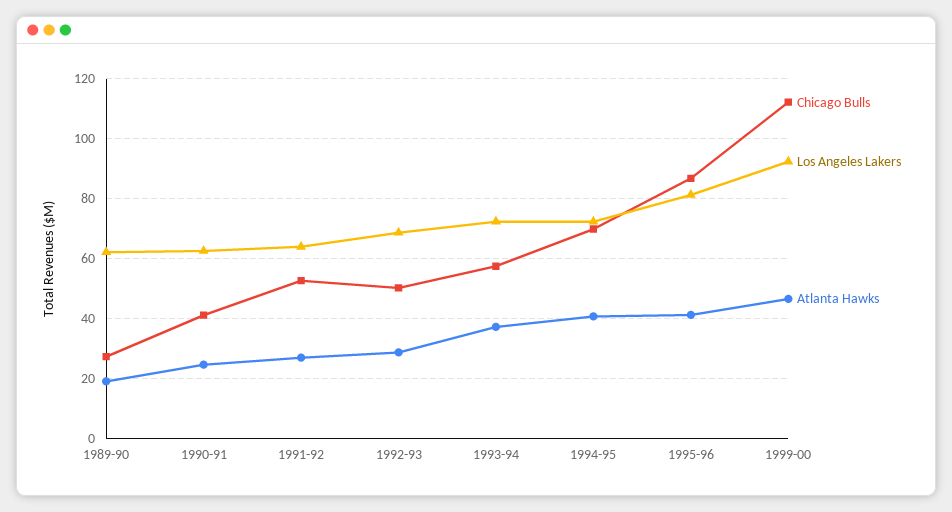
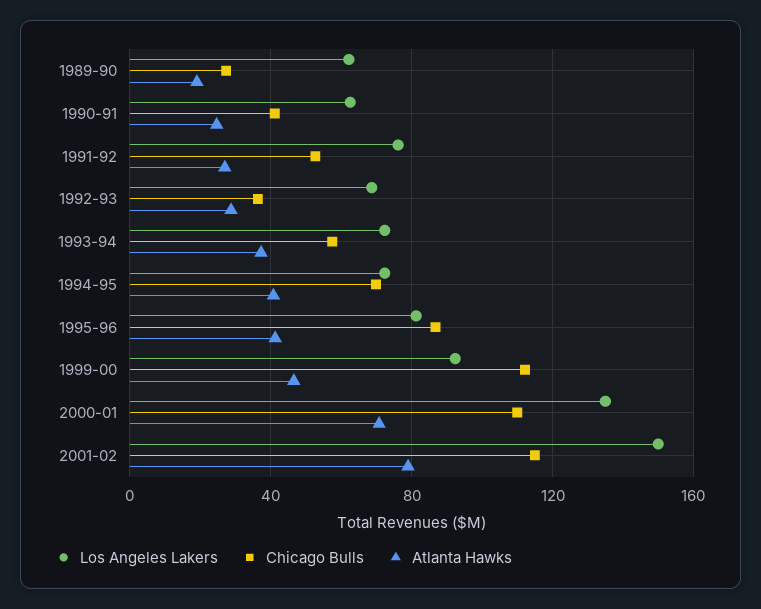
Los Angeles Lakers, 1991-92: 64 -> 75
Chicago Bulls, 1992-93: 50 -> 35
Los Angeles Lakers, 2000-01: none -> 135
Chicago Bulls, 2000-01: none -> 110
Atlanta Hawks, 2000-01: none -> 70
Los Angeles Lakers, 2001-02: none -> 150
Chicago Bulls, 2001-02: none -> 115
Atlanta Hawks, 2001-02: none -> 80

